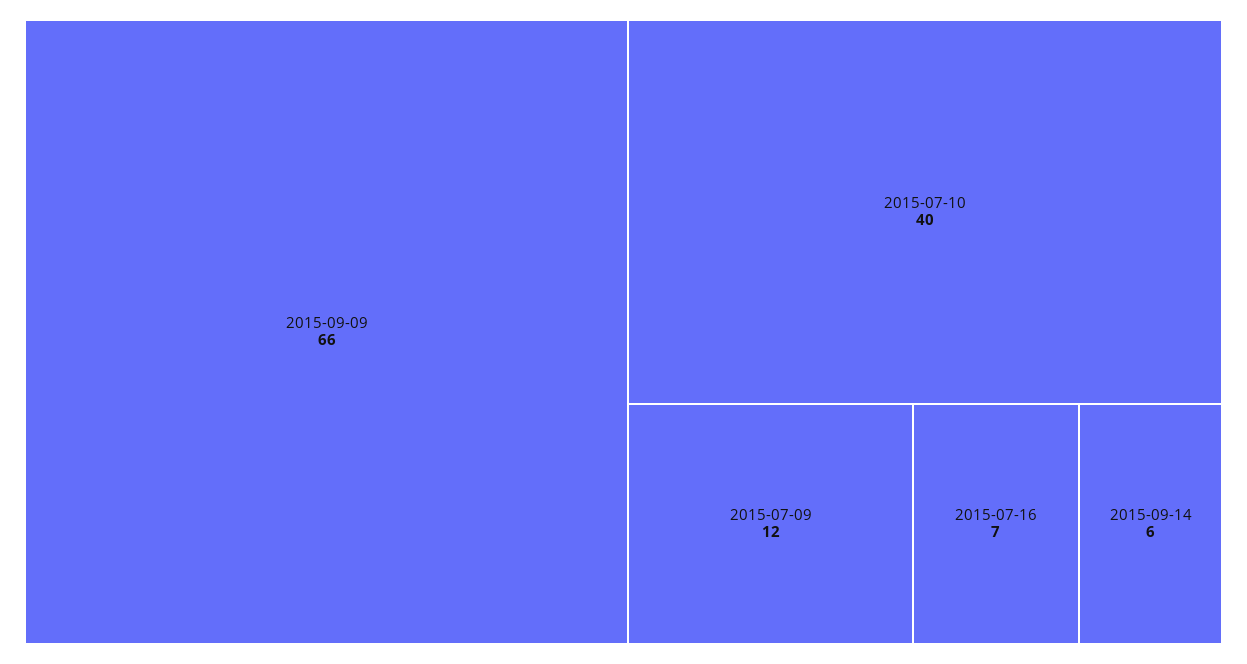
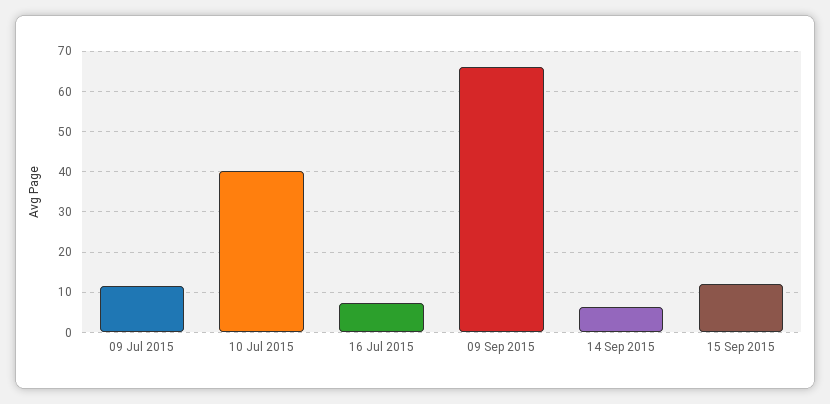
15 Sep 2015: none -> 12

